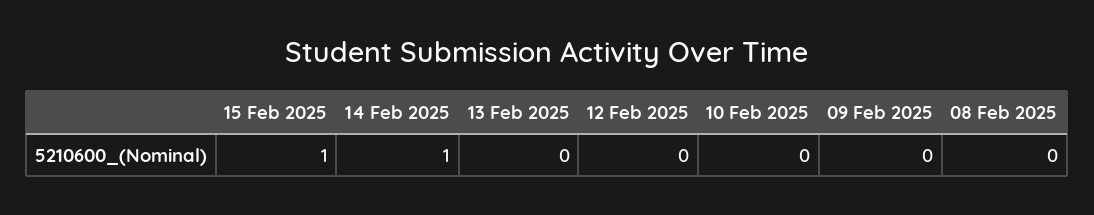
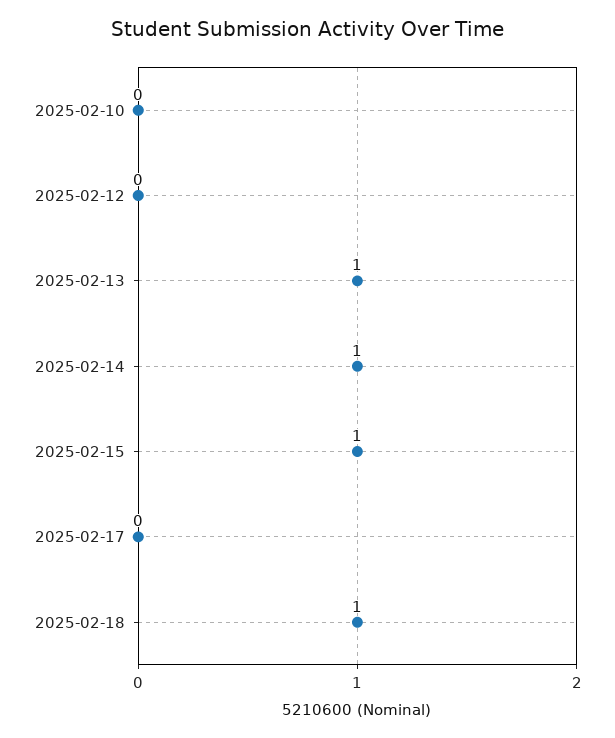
13 Feb 2025: 0 -> 1
09 Feb 2025: 0 -> none
08 Feb 2025: 0 -> none
2025-02-17: none -> 0
2025-02-18: none -> 1

